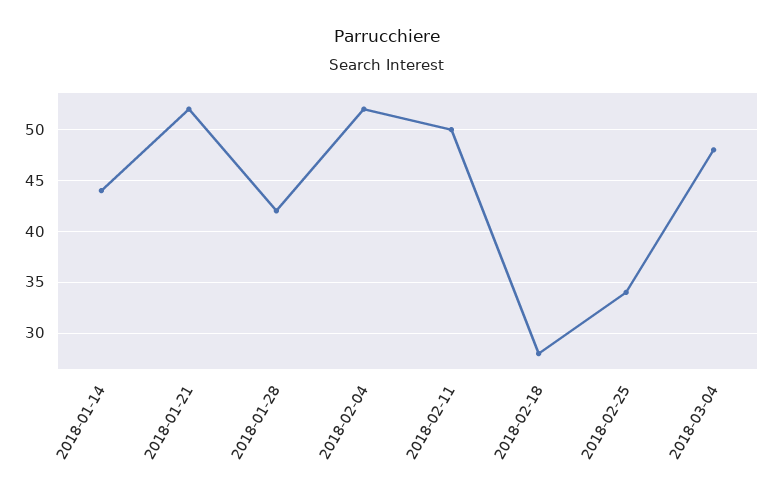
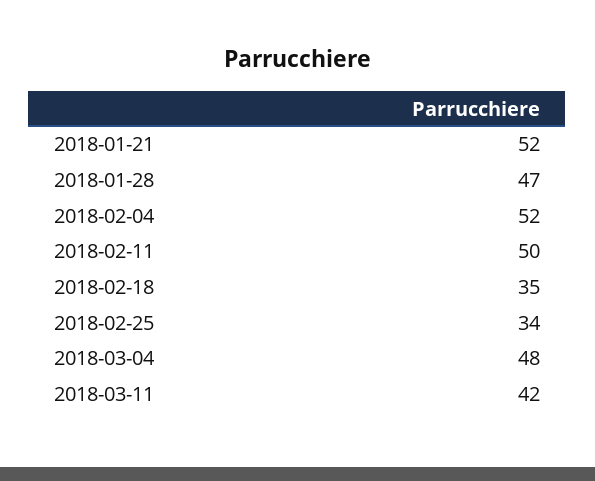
2018-01-14: 44 -> none
2018-01-28: 42 -> 47
2018-02-18: 28 -> 35
2018-03-11: none -> 42

